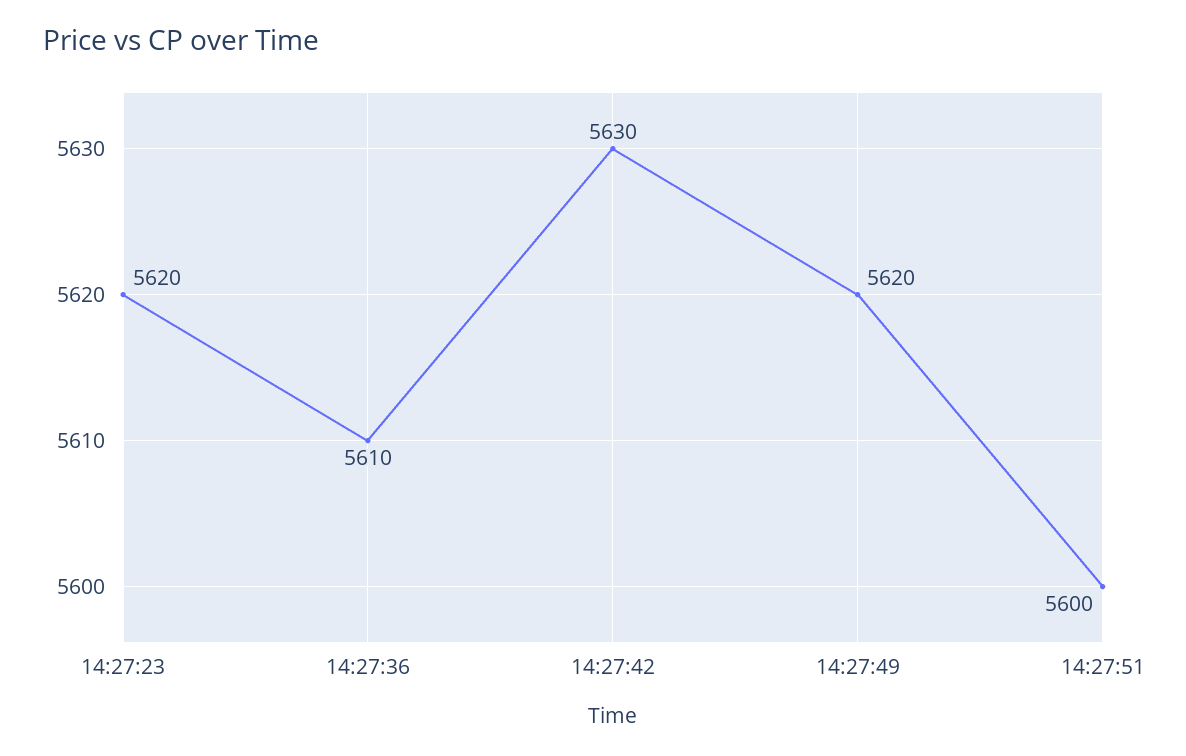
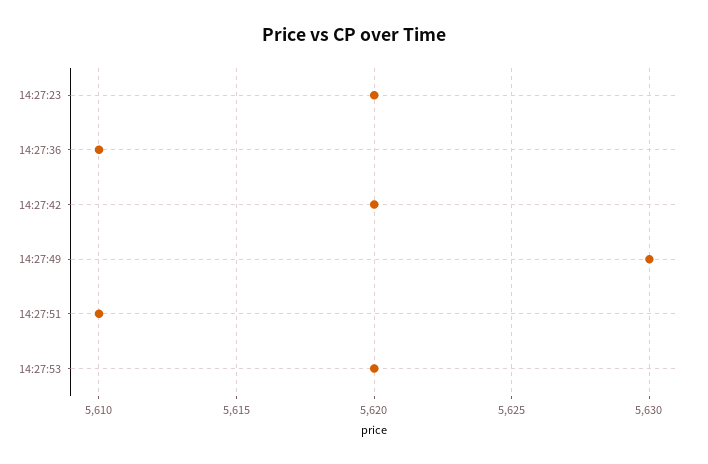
14:27:42: 5630 -> 5620
14:27:49: 5620 -> 5630
14:27:51: 5600 -> 5610
14:27:53: none -> 5620

